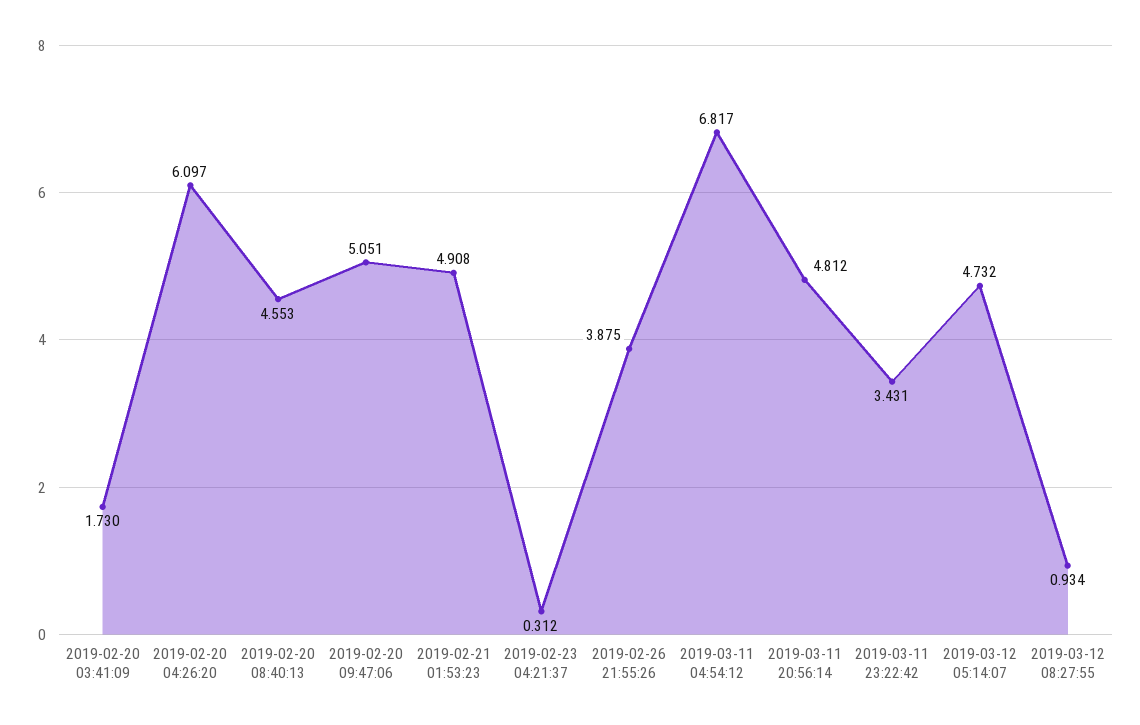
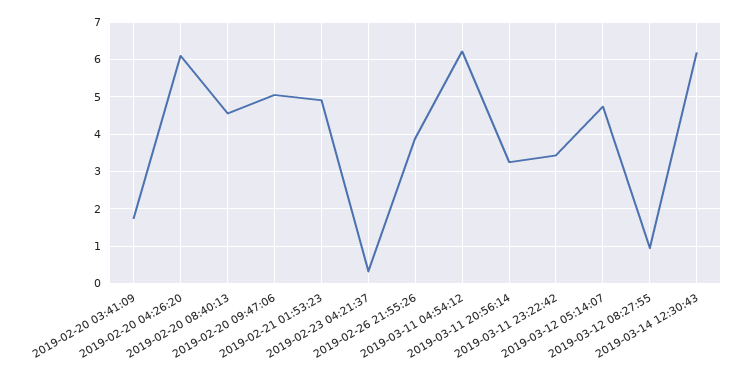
2019-03-11 04:54:12: 6.817 -> 6.2
2019-03-11 20:56:14: 4.812 -> 3.2
2019-03-14 12:30:43: none -> 6.2

